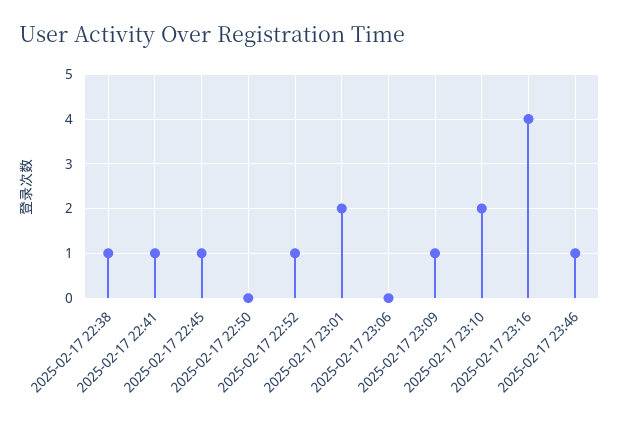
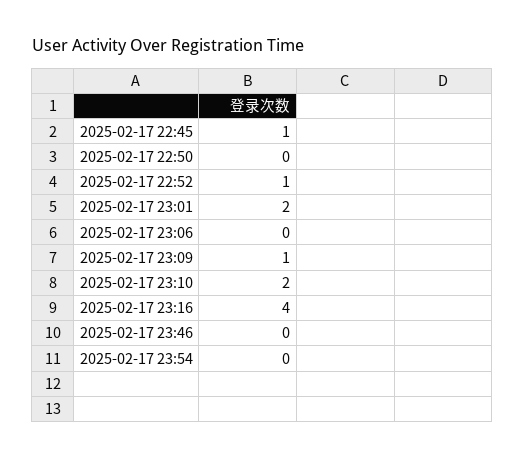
2025-02-17 22:38: 1 -> none
2025-02-17 22:41: 1 -> none
2025-02-17 23:46: 1 -> 0
2025-02-17 23:54: none -> 0

